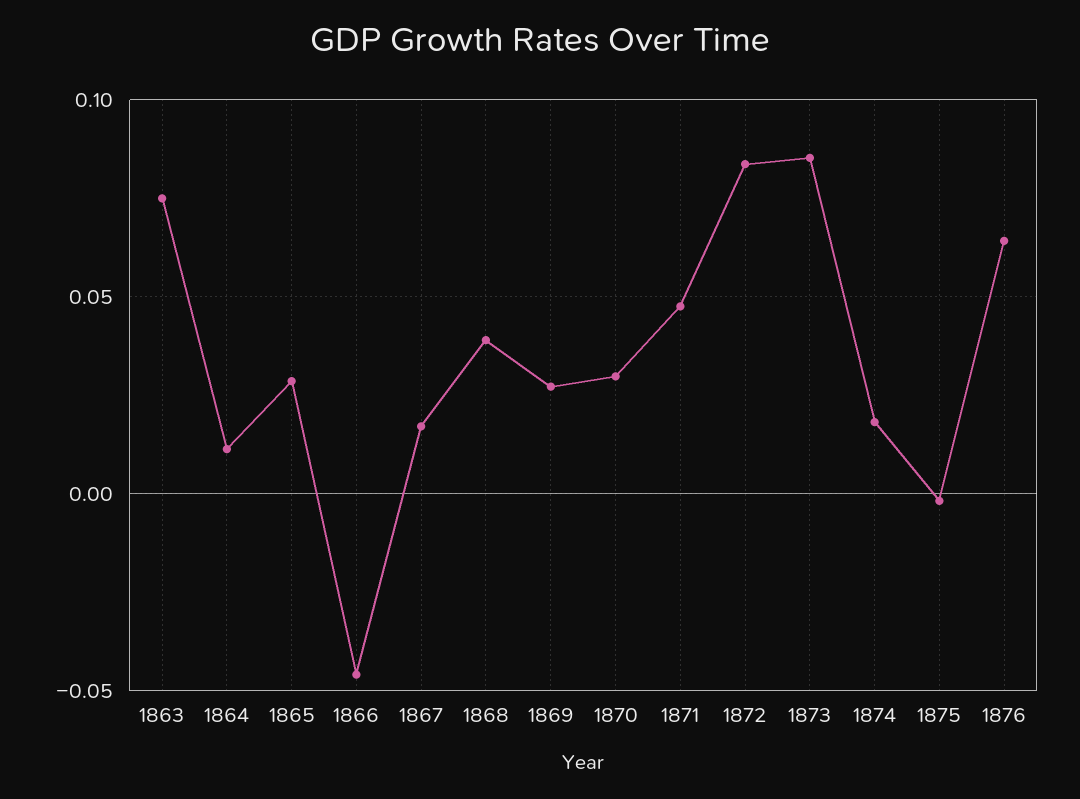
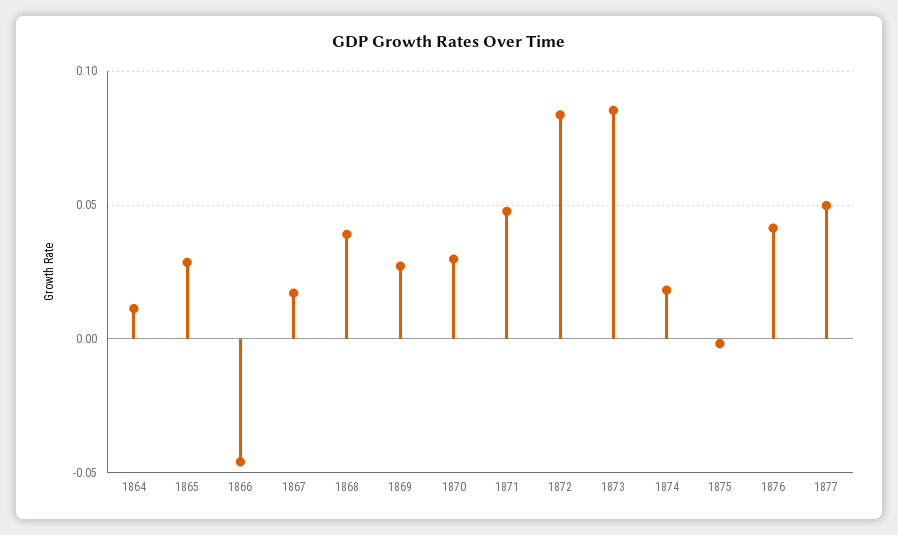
1863: 0.075 -> none
1876: 0.065 -> 0.04
1877: none -> 0.05

